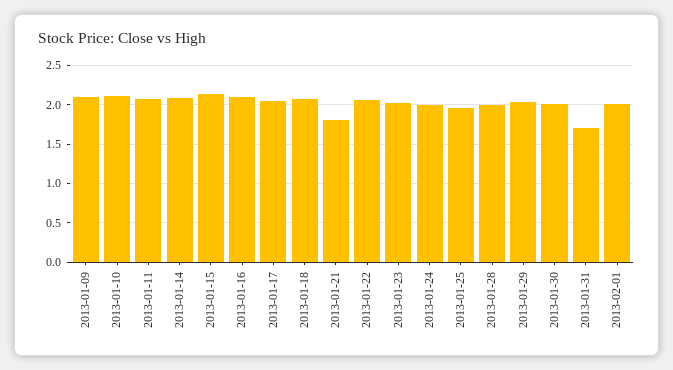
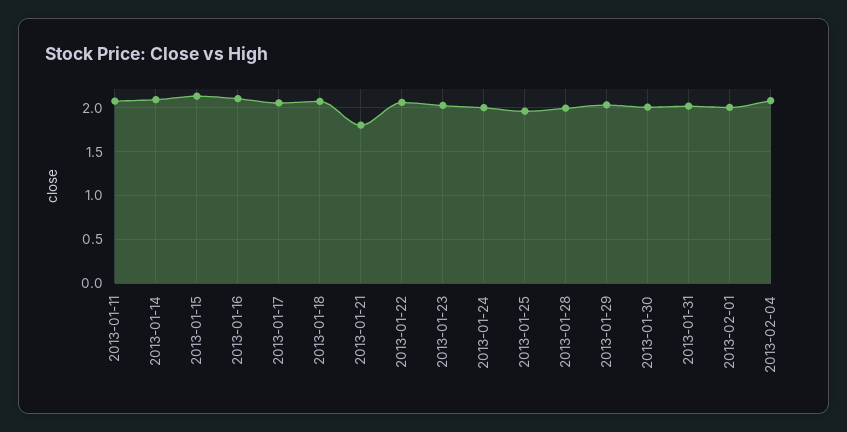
2013-01-09: 2.1 -> none
2013-01-10: 2.1 -> none
2013-01-31: 1.7 -> 2
2013-02-04: none -> 2.1

